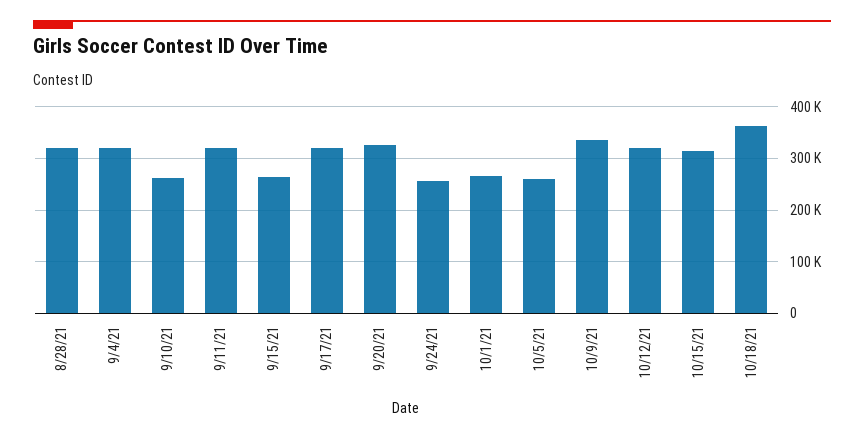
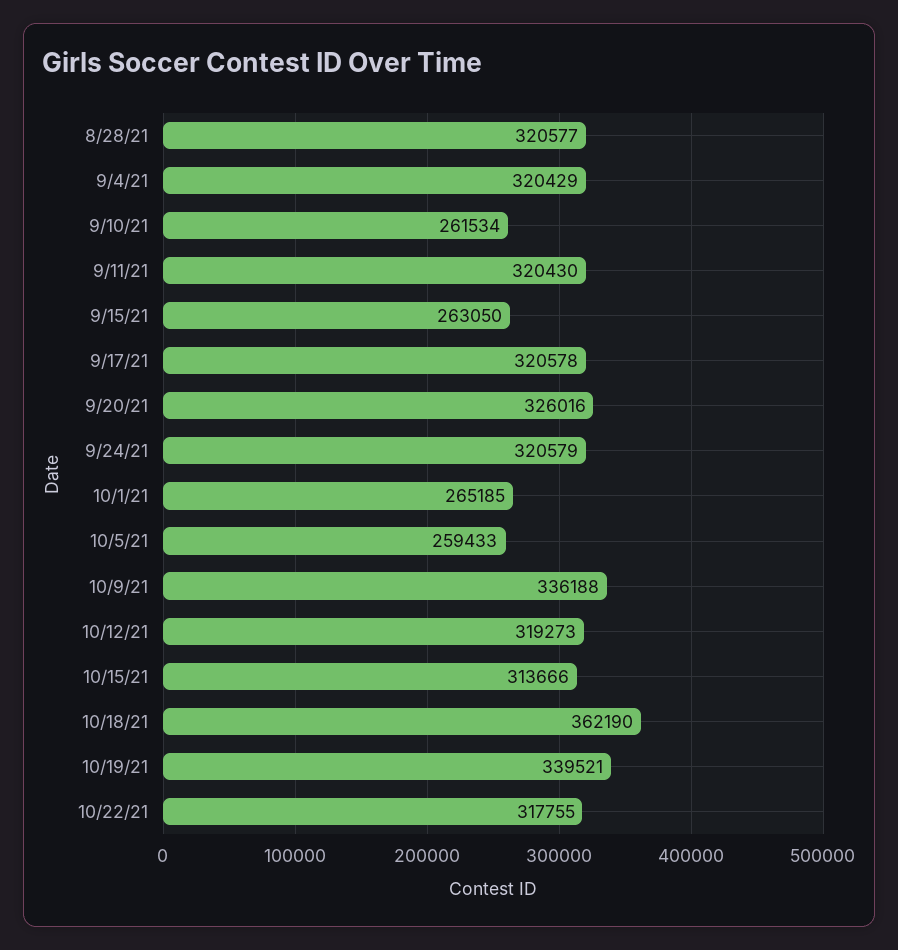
9/24/21: 260000 -> 320579
10/19/21: none -> 339521
10/22/21: none -> 317755

